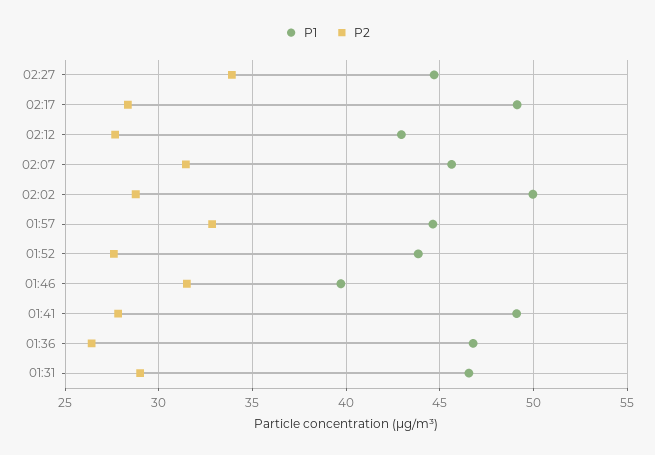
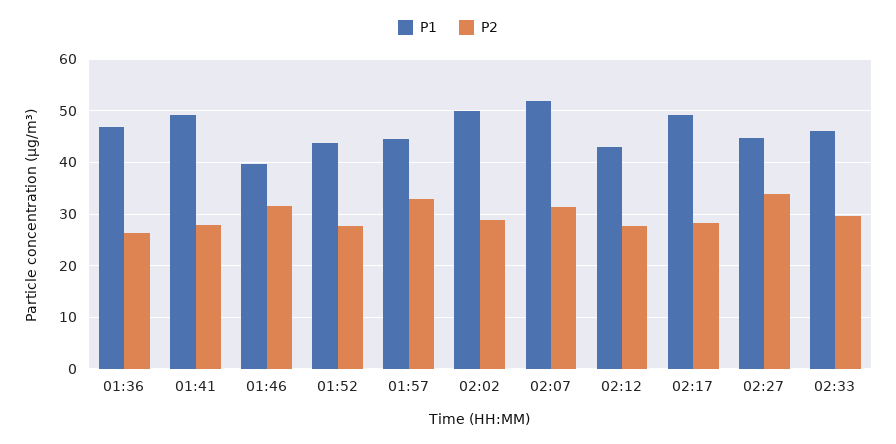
P1, 02:07: 45.5 -> 52
P1, 01:31: 46.5 -> none
P2, 01:31: 29 -> none
P1, 02:33: none -> 46
P2, 02:33: none -> 30

